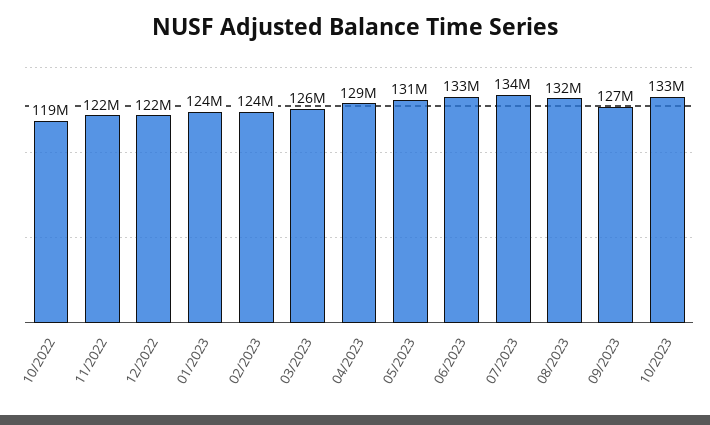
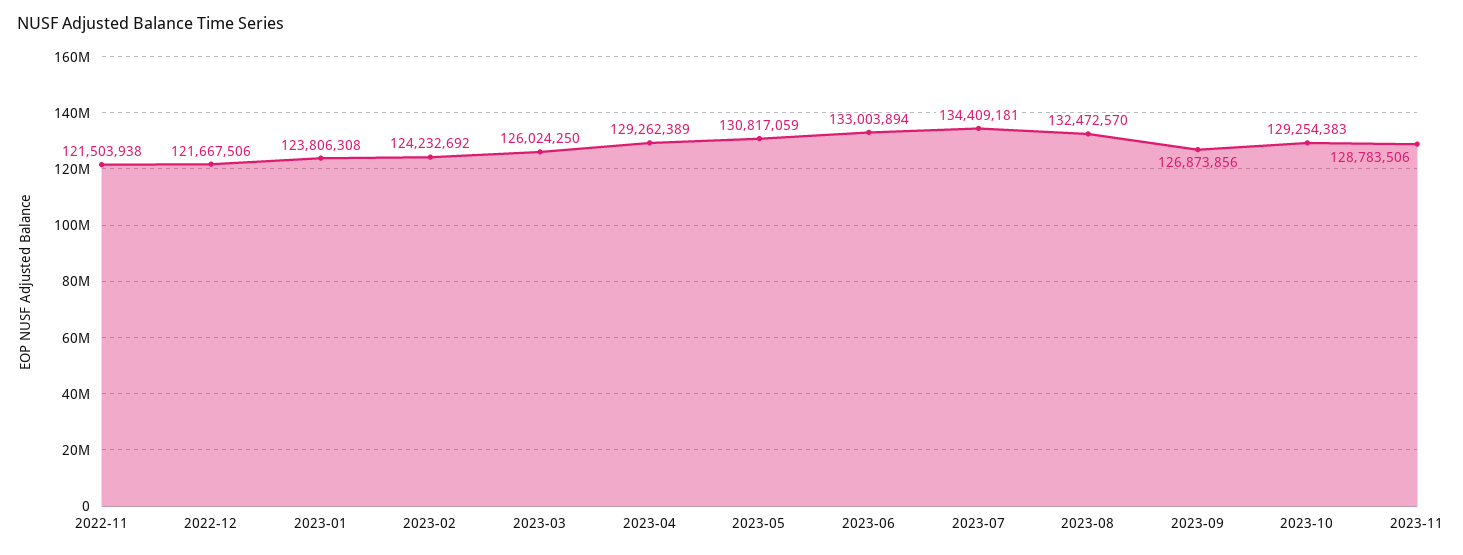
10/2022: 119000000 -> none
10/2023: 133000000 -> 129254383
2023-11: none -> 128783506

